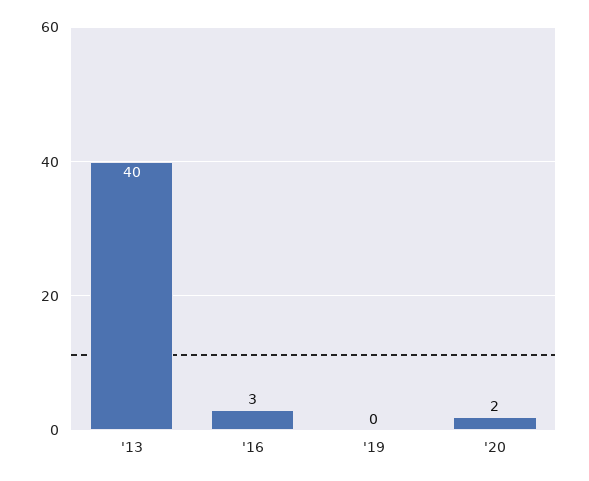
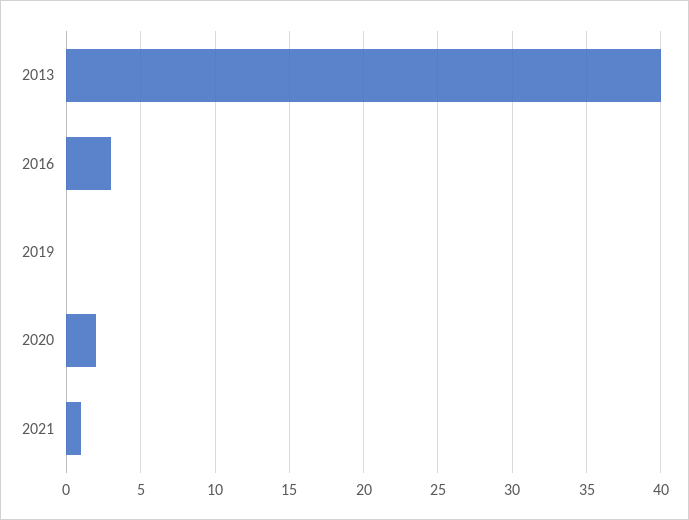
2021: none -> 1

